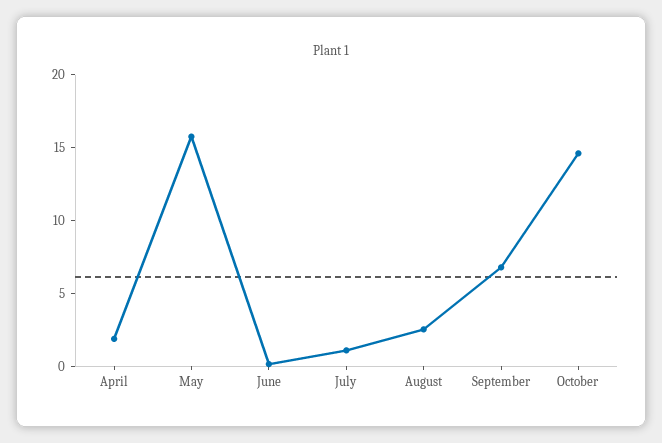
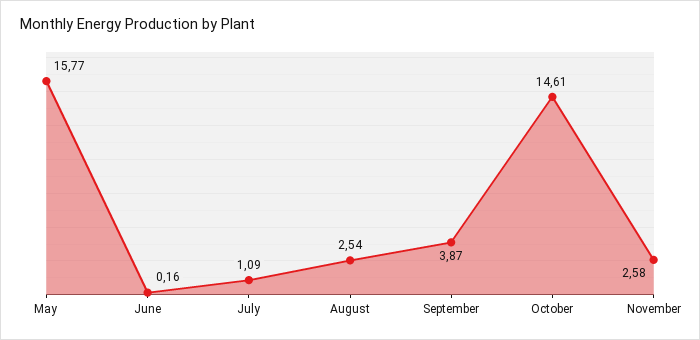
April: 2 -> none
September: 7 -> 3.87
November: none -> 2.58

